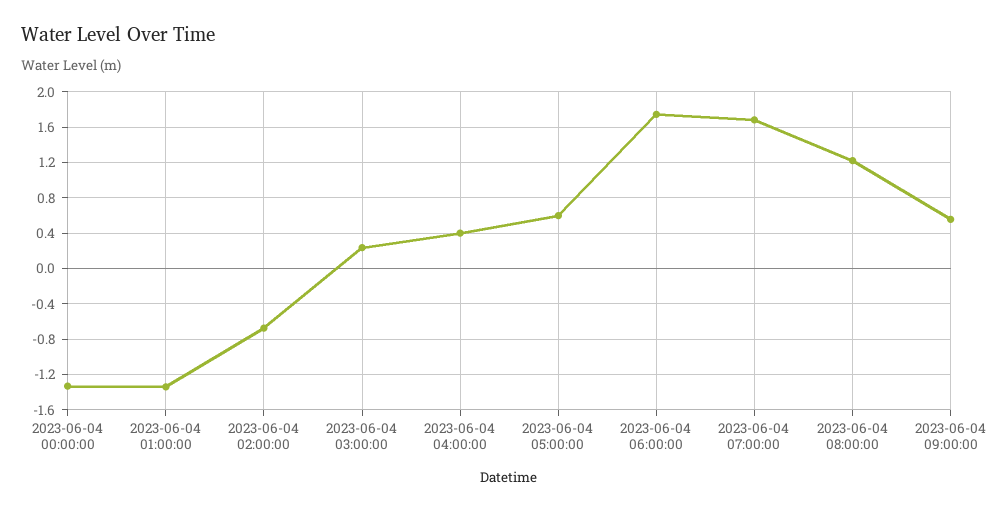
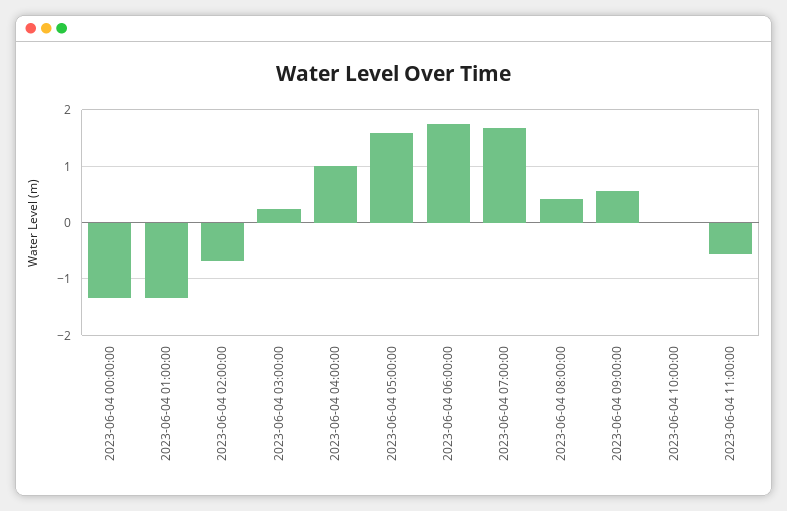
2023-06-04 04:00:00: 0.4 -> 1
2023-06-04 05:00:00: 0.6 -> 1.6
2023-06-04 08:00:00: 1.2 -> 0.4
2023-06-04 10:00:00: none -> 0
2023-06-04 11:00:00: none -> -0.6

